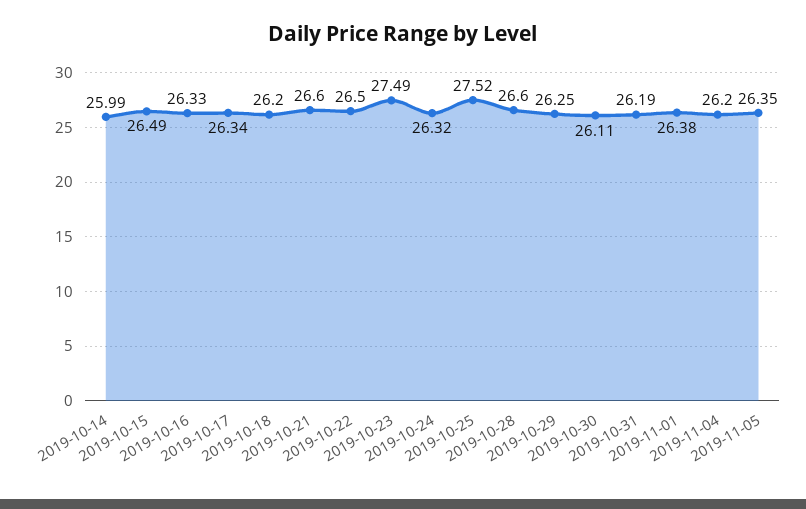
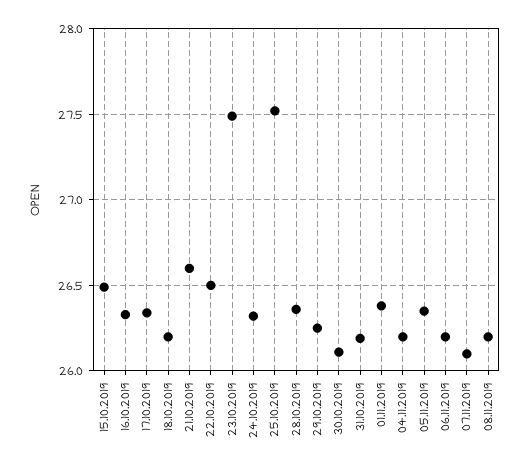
2019-10-14: 25.99 -> none
2019-10-28: 26.6 -> 26.35
06.11.2019: none -> 26.2
07.11.2019: none -> 26.1
08.11.2019: none -> 26.2

